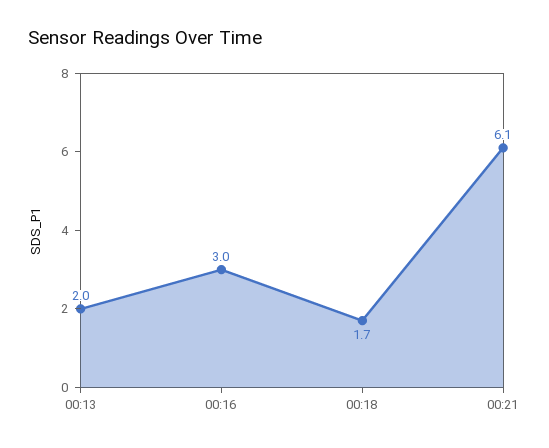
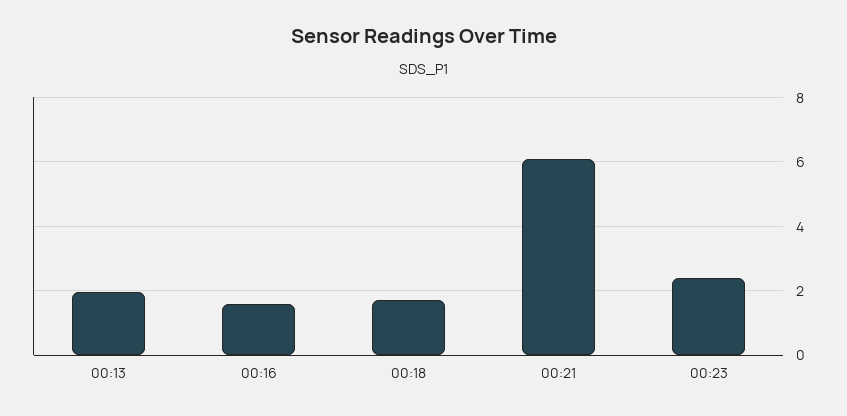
00:16: 3 -> 1.6
00:23: none -> 2.4

